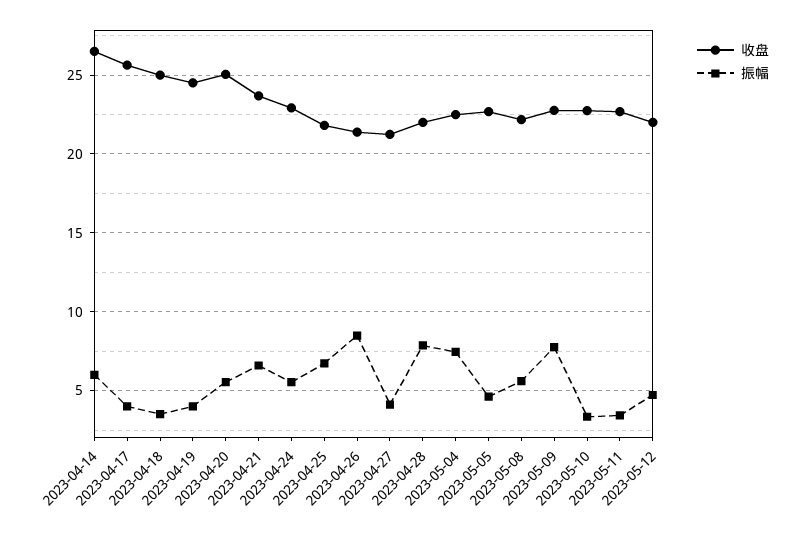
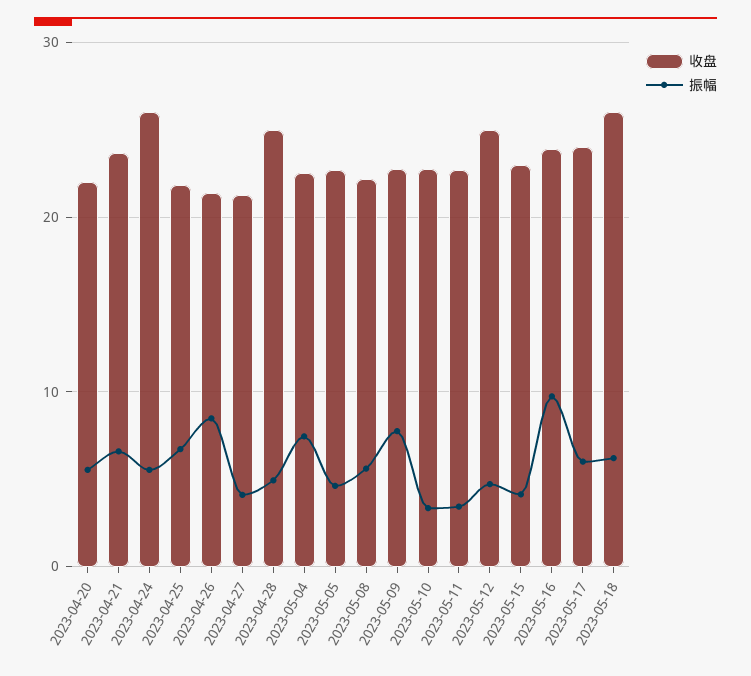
收盘, 2023-04-14: 26.5 -> none
振幅, 2023-04-14: 6 -> none
收盘, 2023-04-17: 25.5 -> none
振幅, 2023-04-17: 4 -> none
收盘, 2023-04-18: 25 -> none
振幅, 2023-04-18: 3.5 -> none
收盘, 2023-04-19: 24.5 -> none
振幅, 2023-04-19: 4 -> none
收盘, 2023-04-20: 25 -> 22
收盘, 2023-04-24: 23 -> 26
收盘, 2023-04-28: 22 -> 25
振幅, 2023-04-28: 8 -> 5
收盘, 2023-05-12: 22 -> 25
收盘, 2023-05-15: none -> 23
振幅, 2023-05-15: none -> 4
收盘, 2023-05-16: none -> 24
振幅, 2023-05-16: none -> 10
收盘, 2023-05-17: none -> 24
振幅, 2023-05-17: none -> 6
收盘, 2023-05-18: none -> 26
振幅, 2023-05-18: none -> 6

